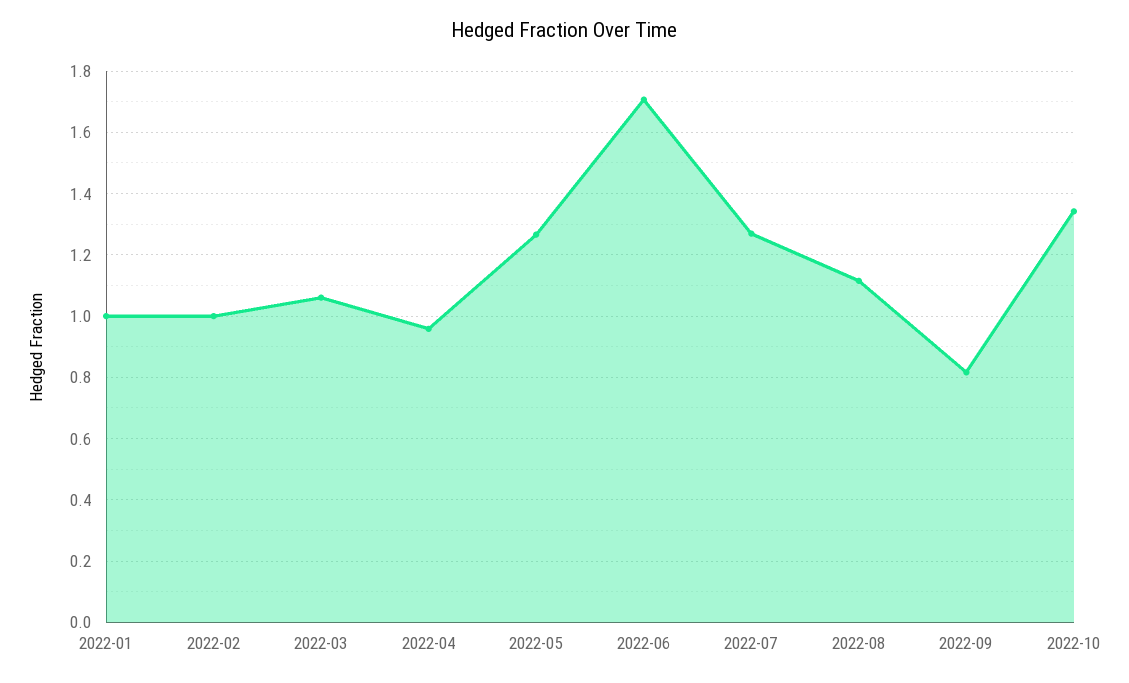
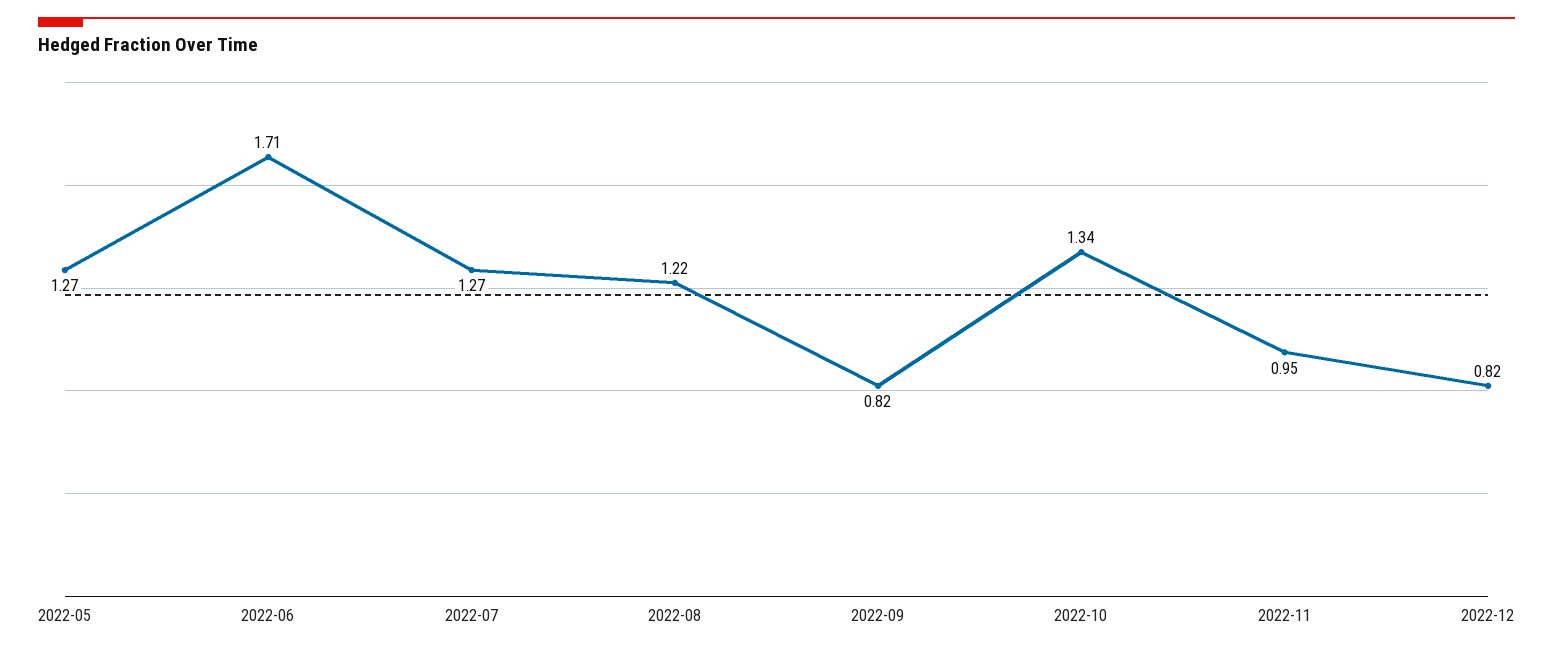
2022-01: 1 -> none
2022-02: 1 -> none
2022-03: 1.06 -> none
2022-04: 0.96 -> none
2022-08: 1.12 -> 1.22
2022-11: none -> 0.95
2022-12: none -> 0.82

